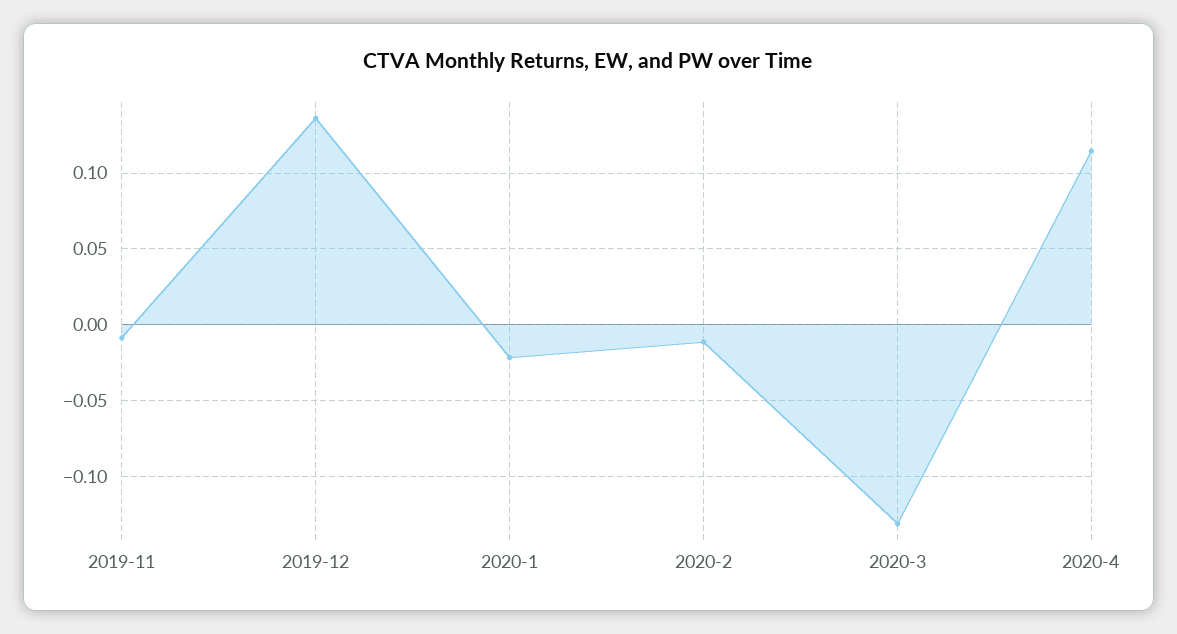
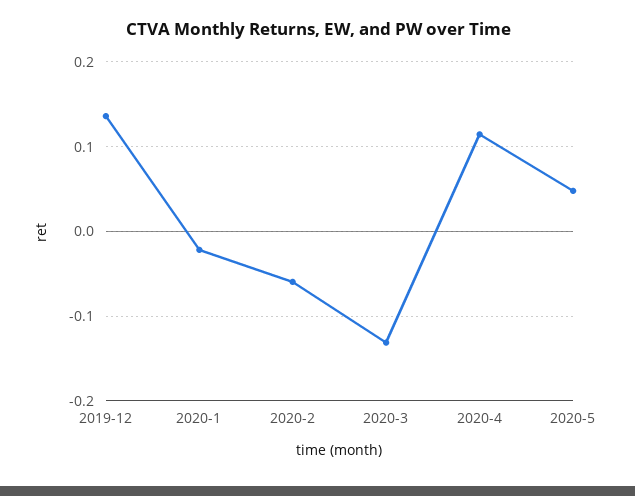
2019-11: -0.01 -> none
2020-2: -0.01 -> -0.06
2020-5: none -> 0.05

